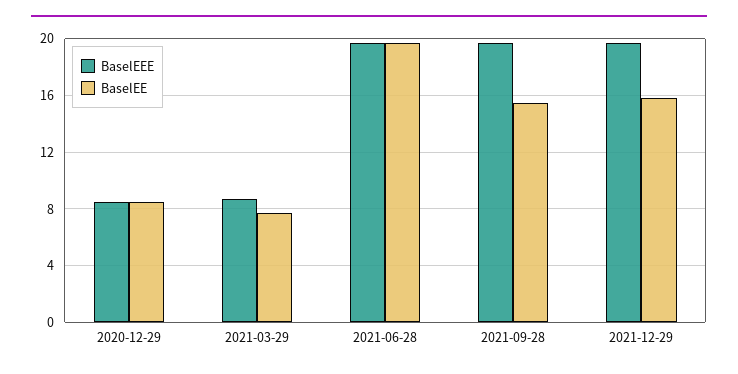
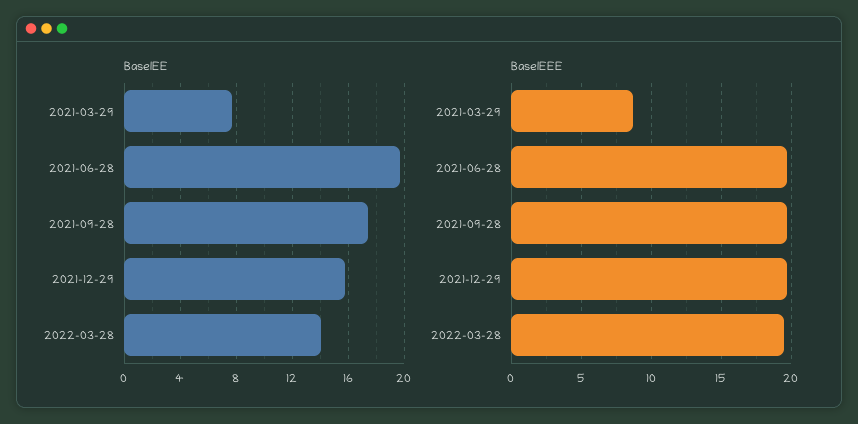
BaselEEE, 2020-12-29: 8.5 -> none
BaselEE, 2020-12-29: 8.5 -> none
BaselEE, 2021-09-28: 15.5 -> 17.5
BaselEE, 2022-03-28: none -> 14
BaselEEE, 2022-03-28: none -> 19.5

